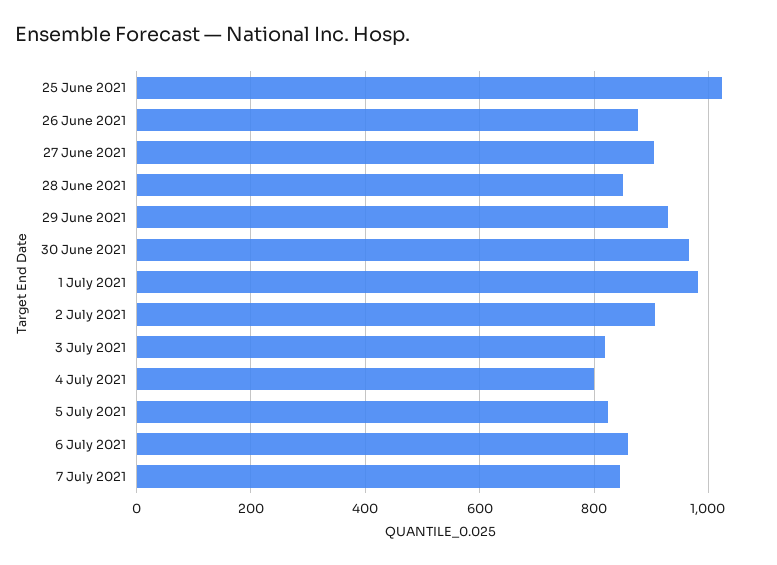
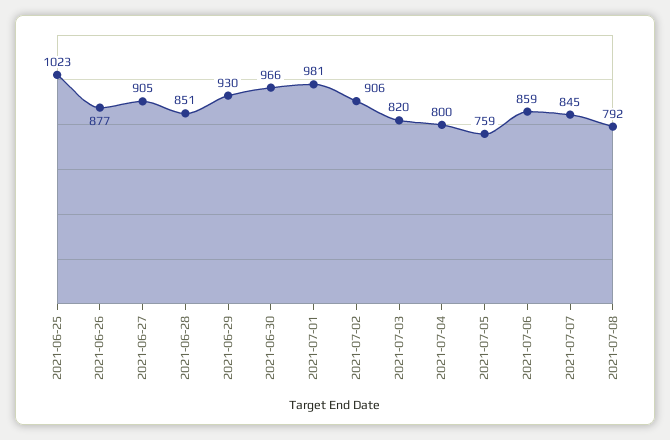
5 July 2021: 820 -> 759
2021-07-08: none -> 792

